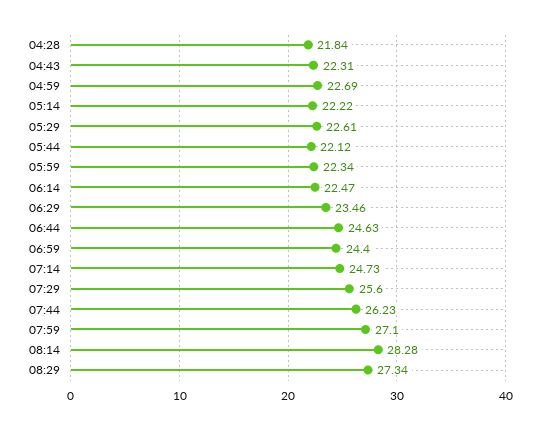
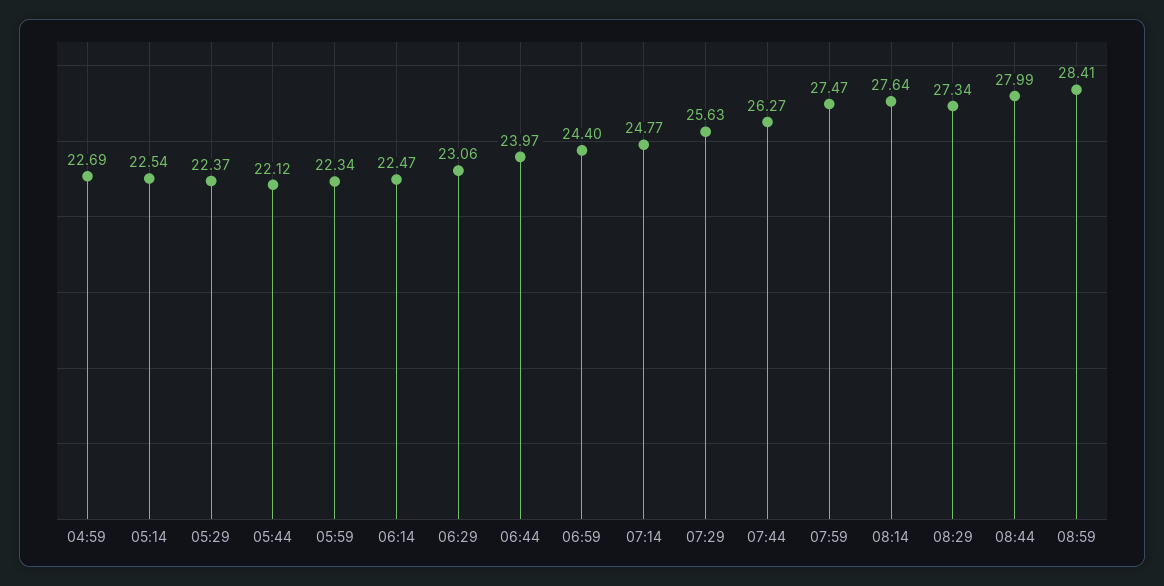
04:28: 21.84 -> none
04:43: 22.31 -> none
05:14: 22.22 -> 22.54
05:29: 22.61 -> 22.37
06:29: 23.46 -> 23.06
06:44: 24.63 -> 23.97
07:14: 24.73 -> 24.77
07:29: 25.6 -> 25.63
07:44: 26.23 -> 26.27
07:59: 27.1 -> 27.47
08:14: 28.28 -> 27.64
08:44: none -> 27.99
08:59: none -> 28.41

